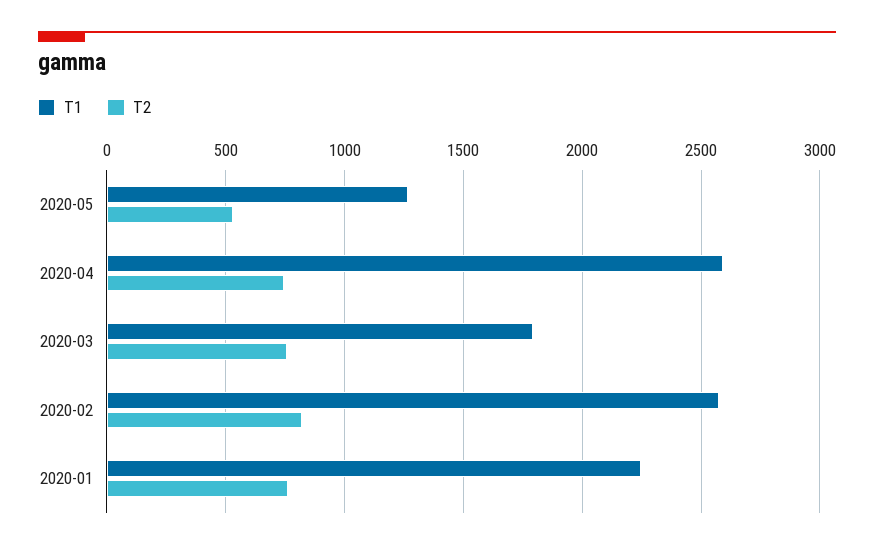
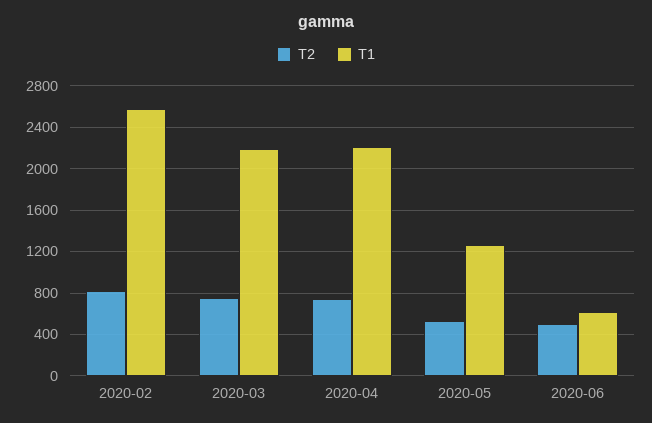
Т1, 2020-04: 2600 -> 2200
Т1, 2020-03: 1800 -> 2200
Т1, 2020-01: 2250 -> none
Т2, 2020-01: 750 -> none
Т2, 2020-06: none -> 500
Т1, 2020-06: none -> 600

